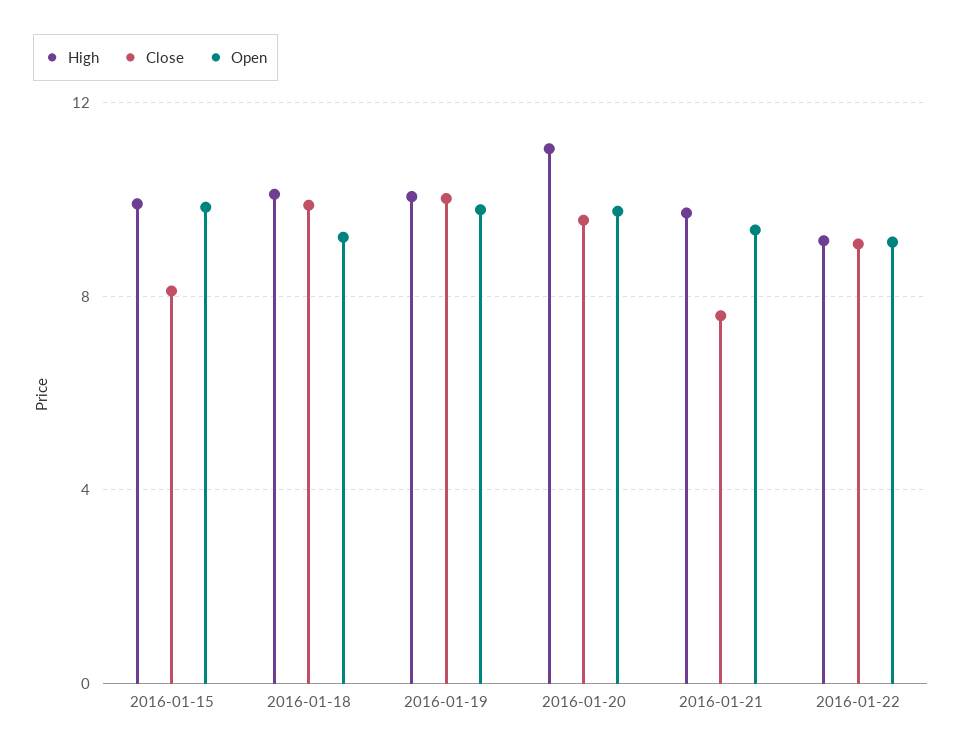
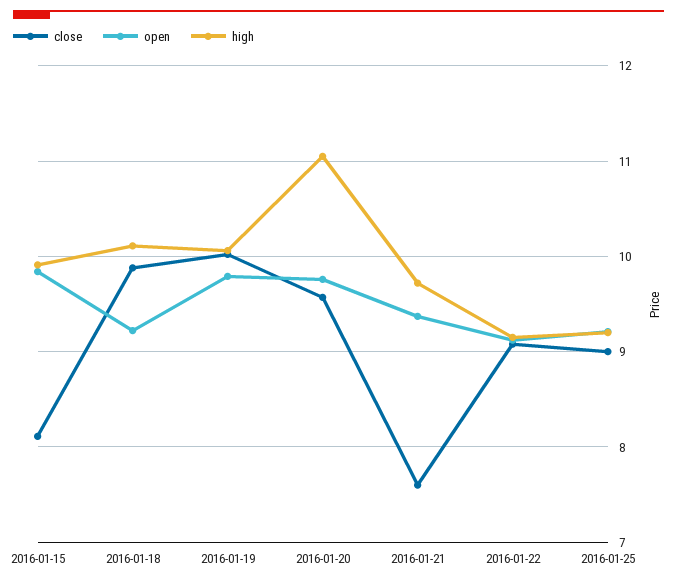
Close, 2016-01-25: none -> 9
Open, 2016-01-25: none -> 9.2
High, 2016-01-25: none -> 9.2

